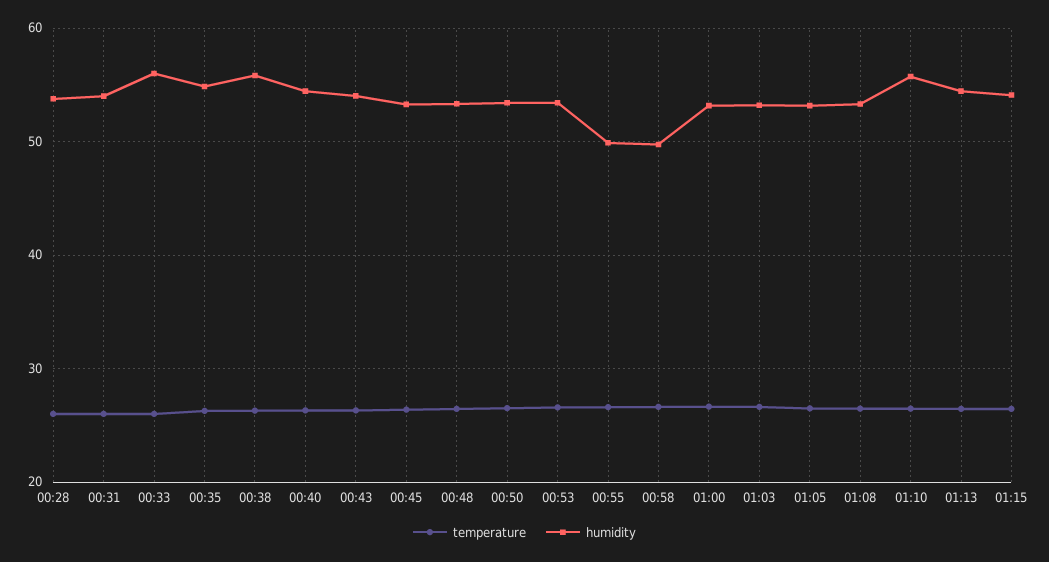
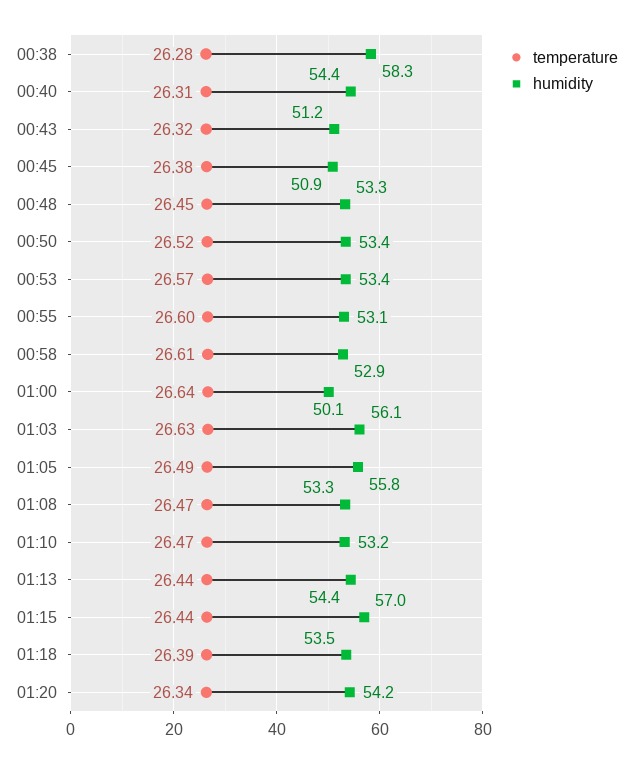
temperature, 00:28: 26 -> none
humidity, 00:28: 54 -> none
temperature, 00:31: 26 -> none
humidity, 00:31: 54 -> none
temperature, 00:33: 26 -> none
humidity, 00:33: 56 -> none
temperature, 00:35: 26 -> none
humidity, 00:35: 55 -> none
humidity, 00:38: 56 -> 58.3
humidity, 00:43: 54 -> 51.2
humidity, 00:45: 53 -> 50.9
humidity, 00:55: 50 -> 53.1
humidity, 00:58: 50 -> 52.9
humidity, 01:00: 53 -> 50.1
humidity, 01:03: 53 -> 56.1
humidity, 01:05: 53 -> 55.8
humidity, 01:10: 56 -> 53.2
humidity, 01:15: 54 -> 57
temperature, 01:18: none -> 26.39
humidity, 01:18: none -> 53.5
temperature, 01:20: none -> 26.34
humidity, 01:20: none -> 54.2

